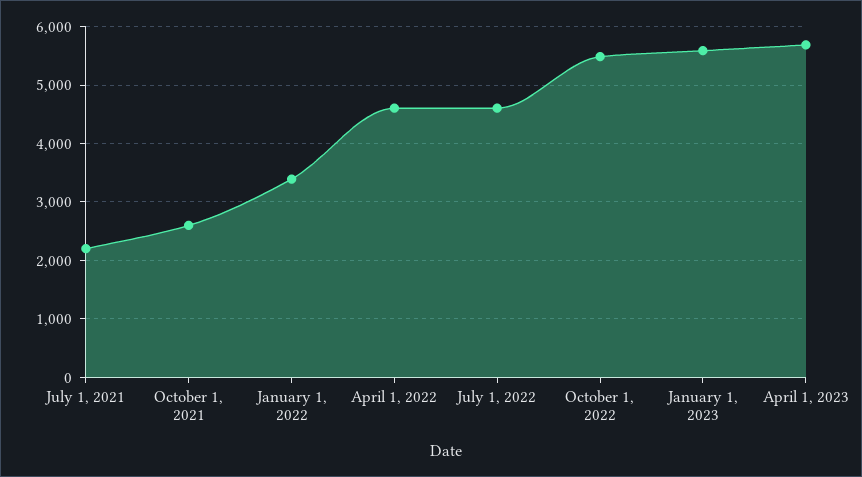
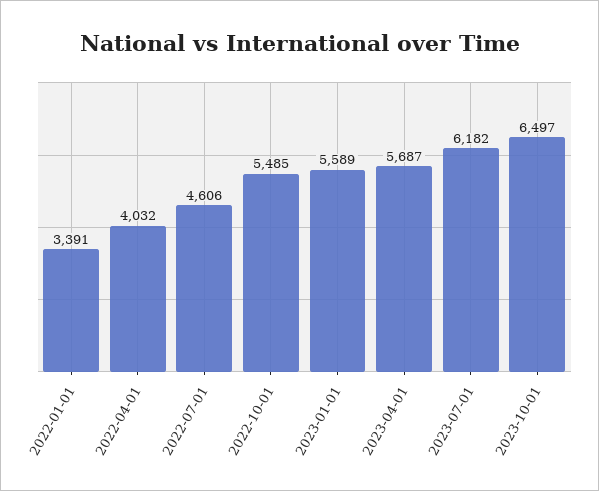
July 1, 2021: 2200 -> none
October 1, 2021: 2600 -> none
April 1, 2022: 4600 -> 4032
2023-07-01: none -> 6182
2023-10-01: none -> 6497

